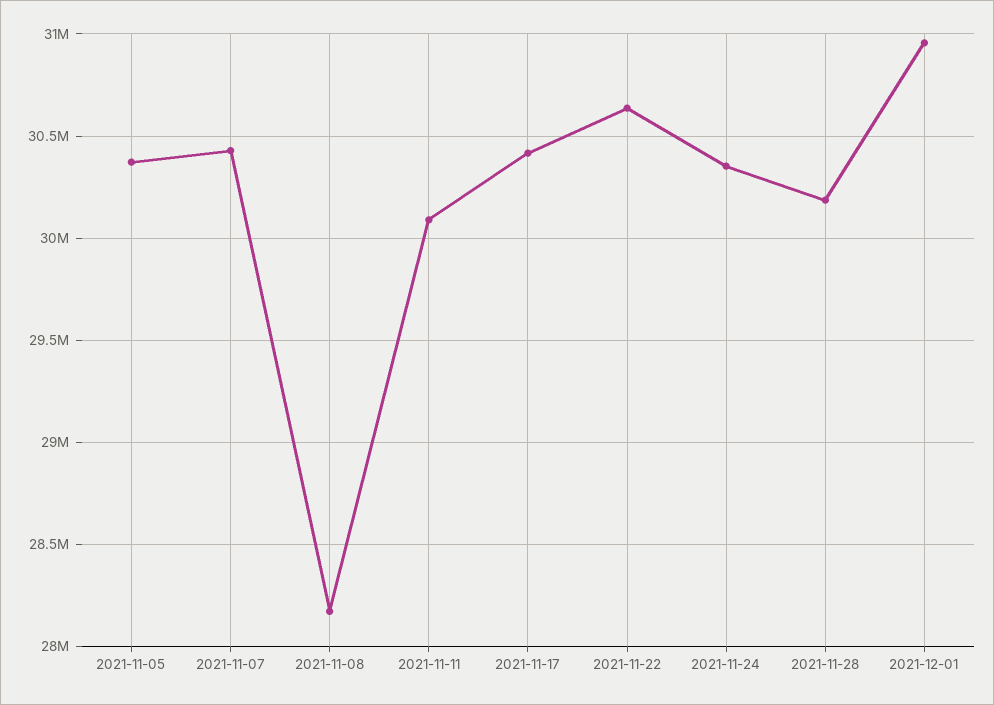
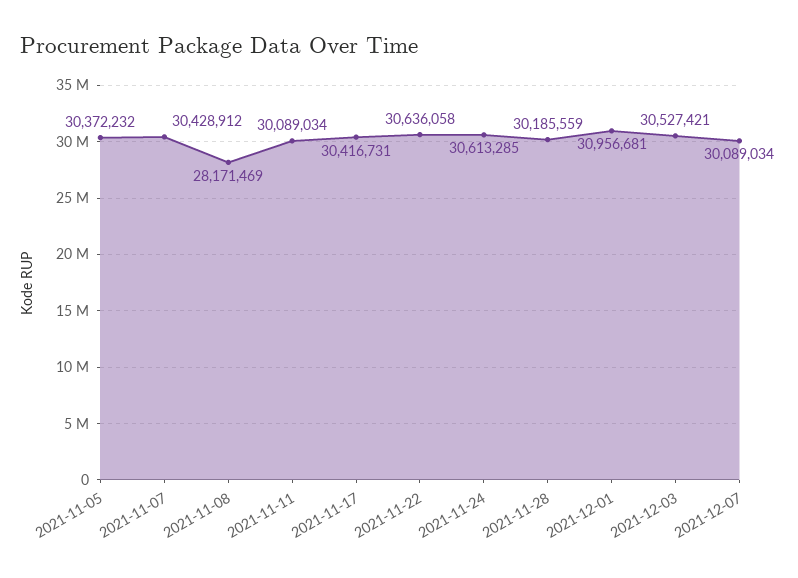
2021-11-24: 30350000 -> 30613285
2021-12-03: none -> 30527421
2021-12-07: none -> 30089034

